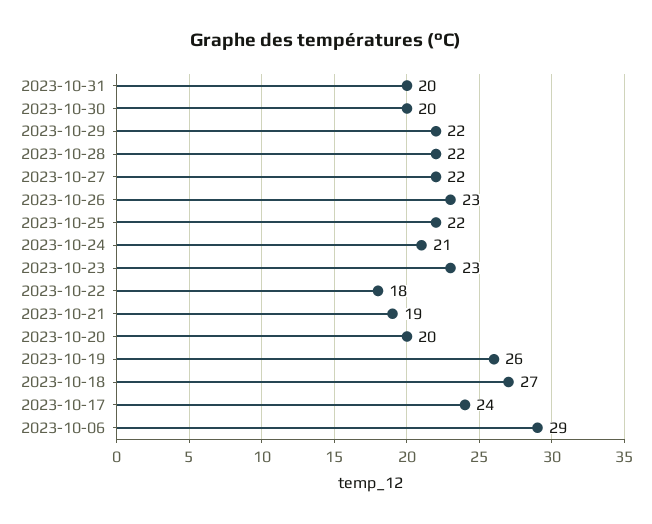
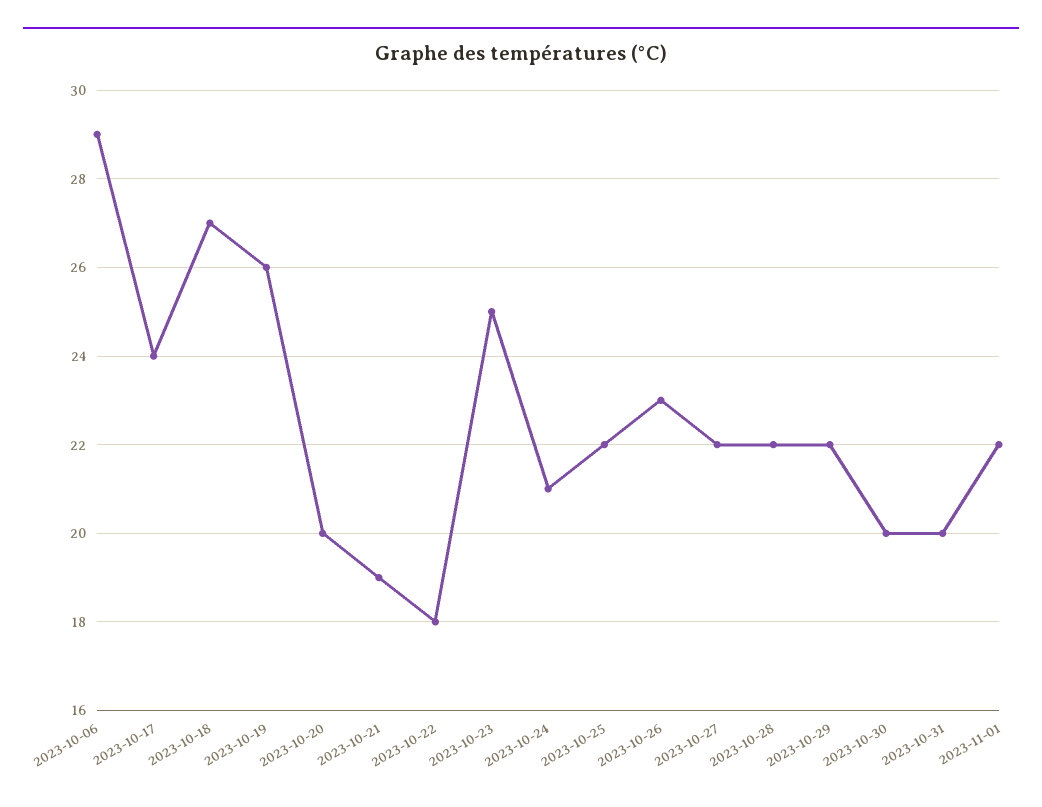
2023-10-23: 23 -> 25
2023-11-01: none -> 22

